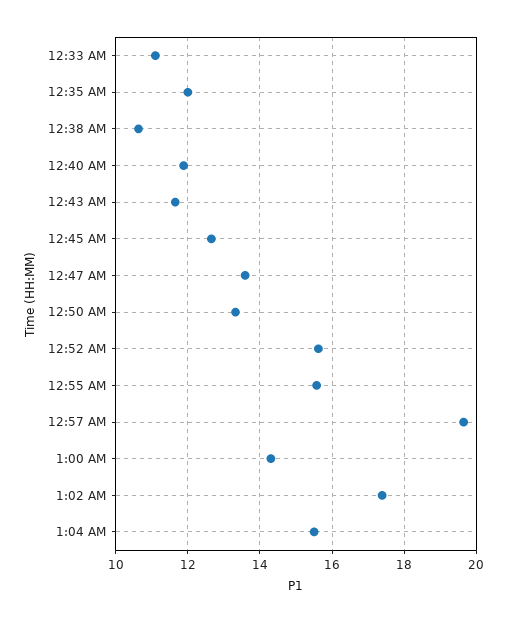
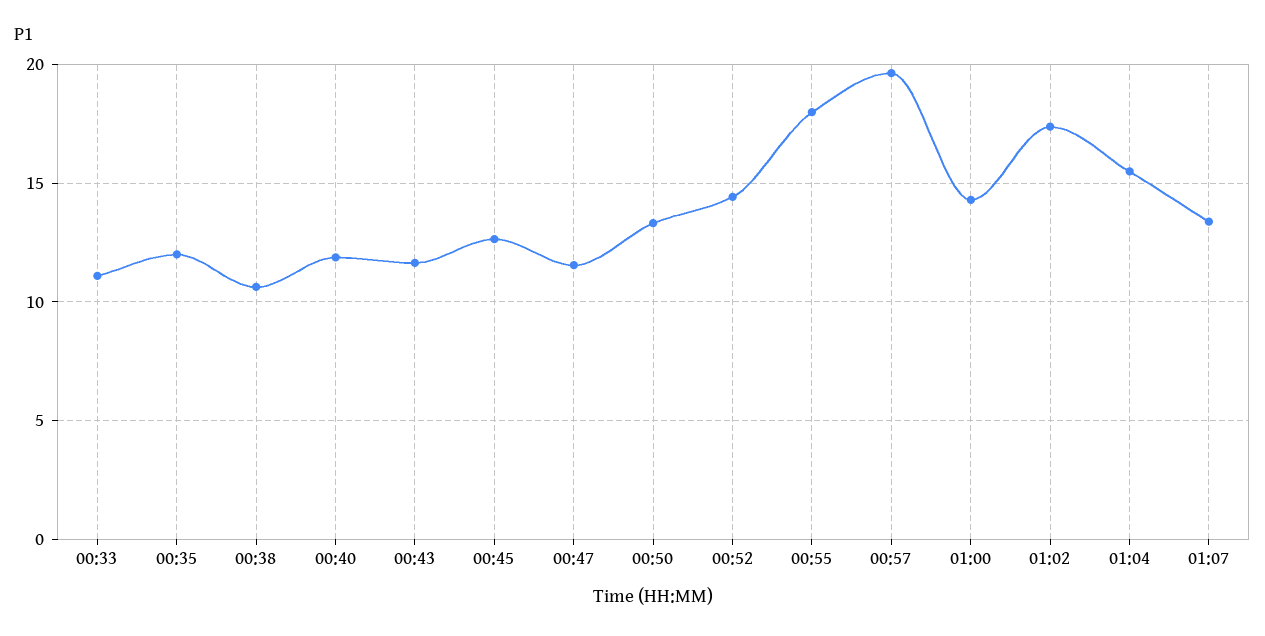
12:47 AM: 13.6 -> 11.5
12:52 AM: 15.6 -> 14.5
12:55 AM: 15.6 -> 18
01:07: none -> 13.5

